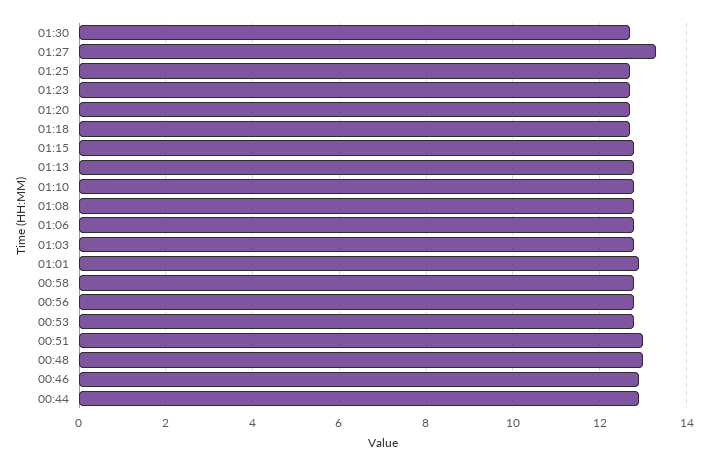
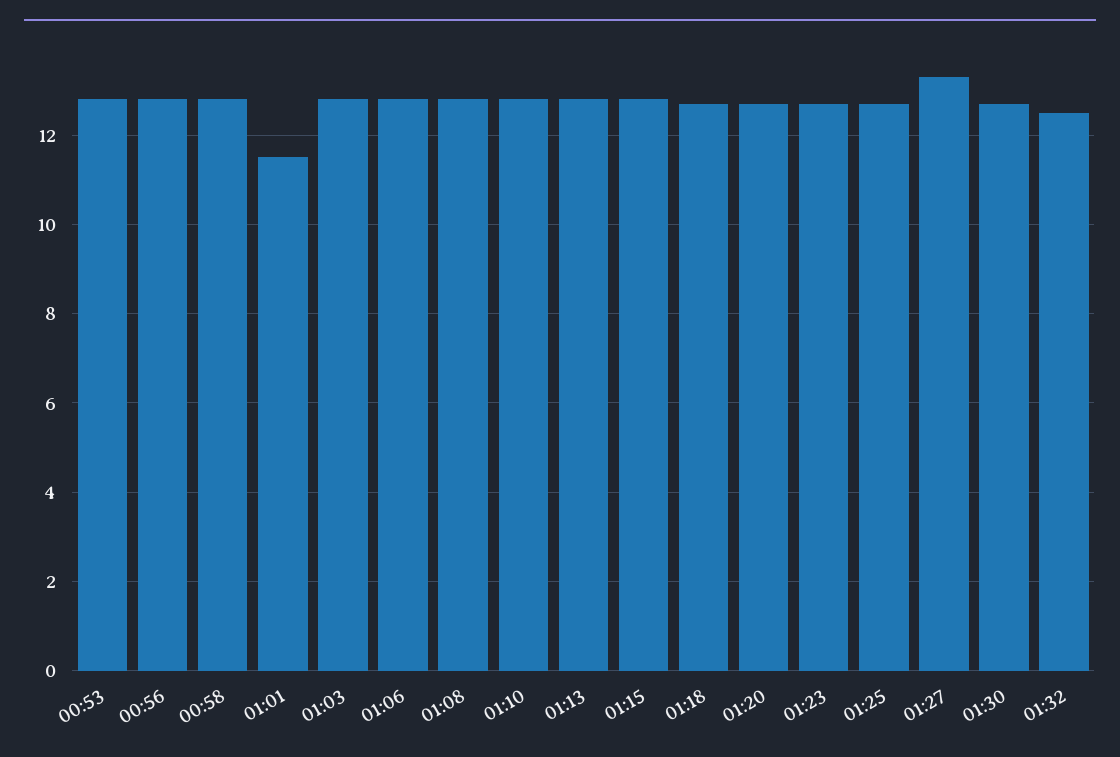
01:01: 13 -> 11.5
00:51: 13 -> none
00:48: 13 -> none
00:46: 13 -> none
00:44: 13 -> none
01:32: none -> 12.5

